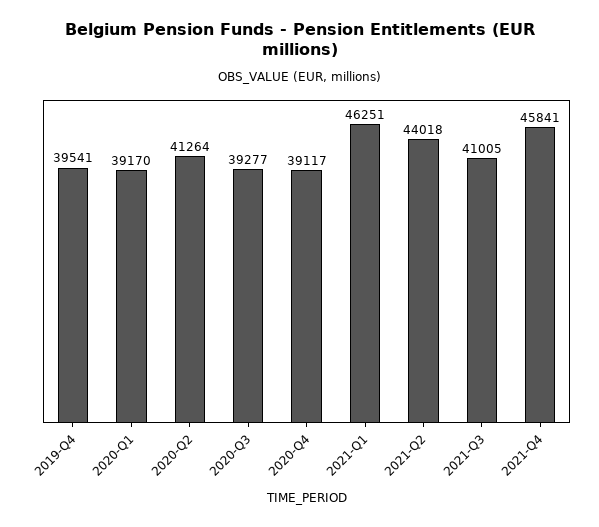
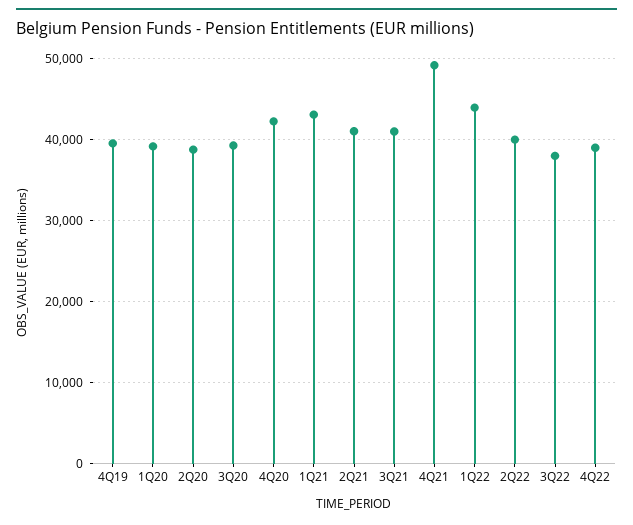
2020-Q2: 41264 -> 39000
2020-Q4: 39117 -> 42000
2021-Q1: 46251 -> 43000
2021-Q2: 44018 -> 41000
2021-Q4: 45841 -> 49000
1Q22: none -> 44000
2Q22: none -> 40000
3Q22: none -> 38000
4Q22: none -> 39000

